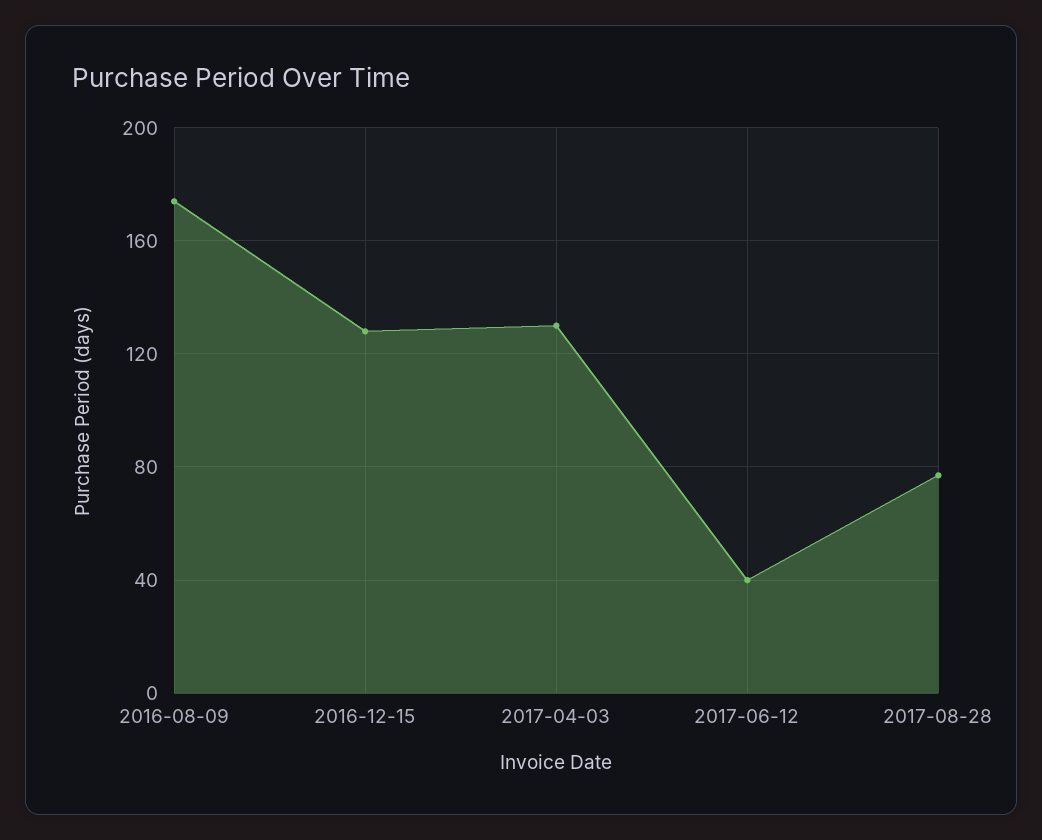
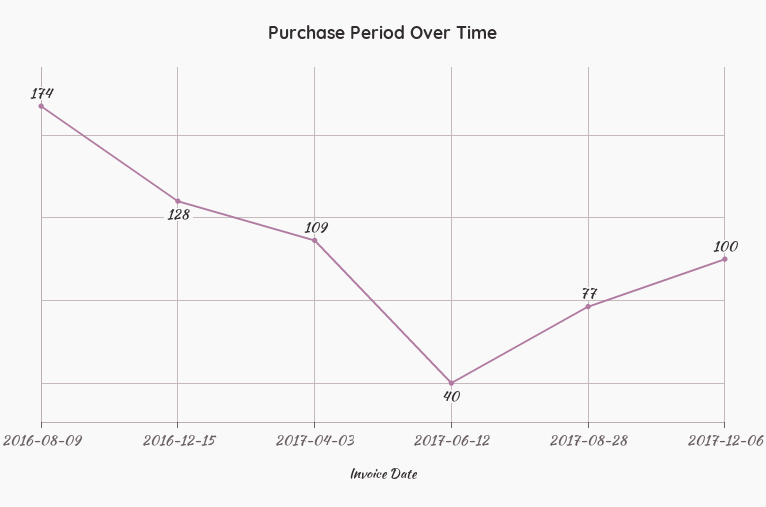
2017-04-03: 130 -> 109
2017-12-06: none -> 100

